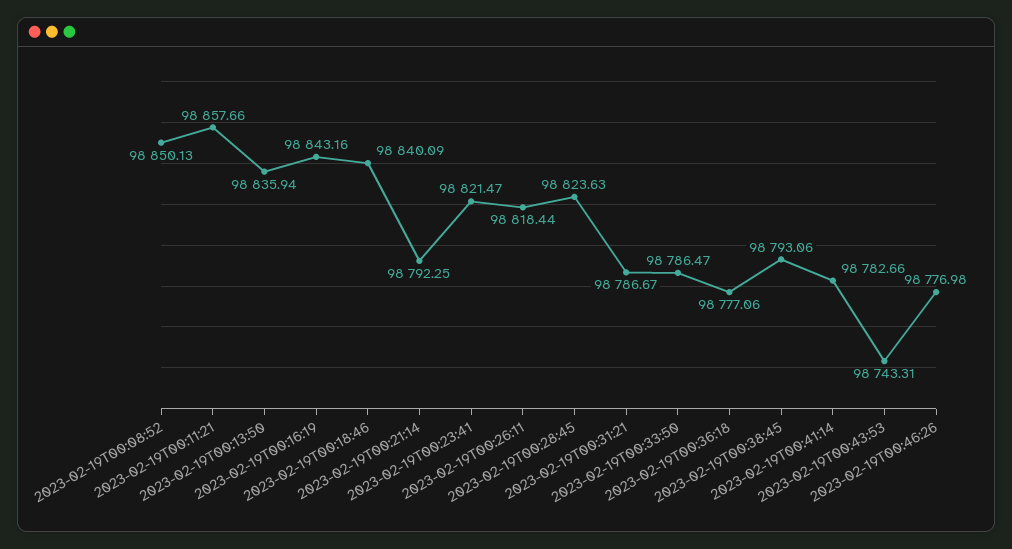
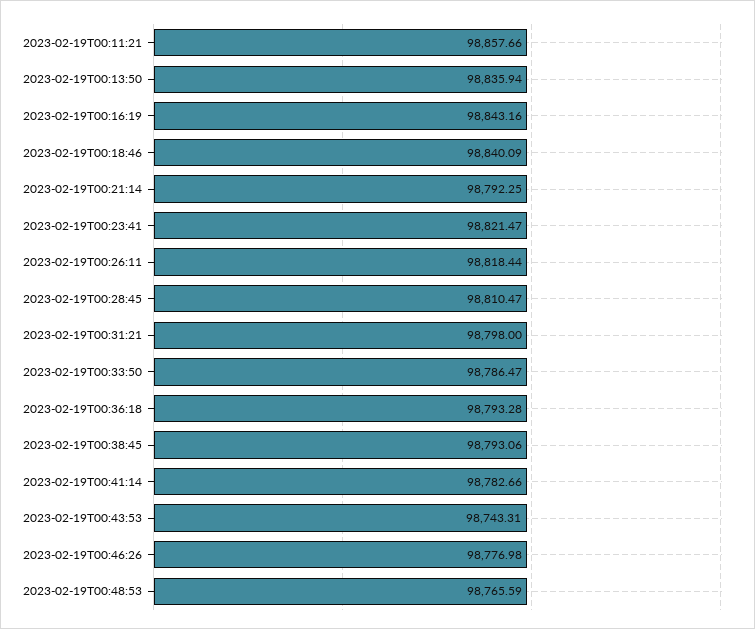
2023-02-19T00:08:52: 98850.13 -> none
2023-02-19T00:28:45: 98823.63 -> 98810.47
2023-02-19T00:31:21: 98786.67 -> 98798
2023-02-19T00:36:18: 98777.06 -> 98793.28
2023-02-19T00:48:53: none -> 98765.59

